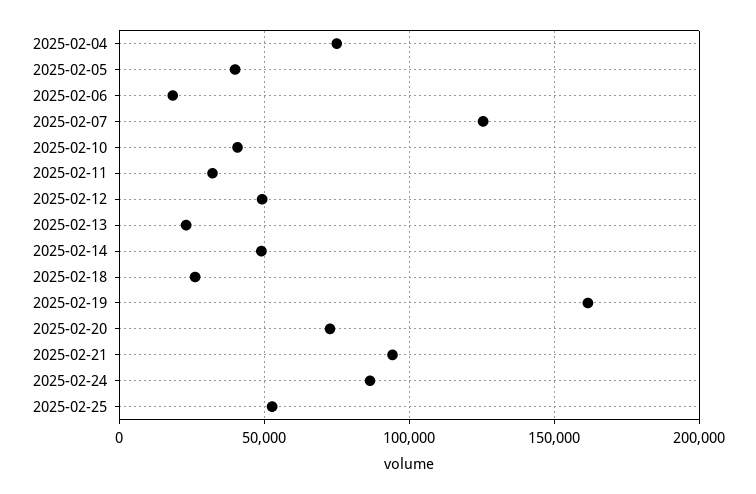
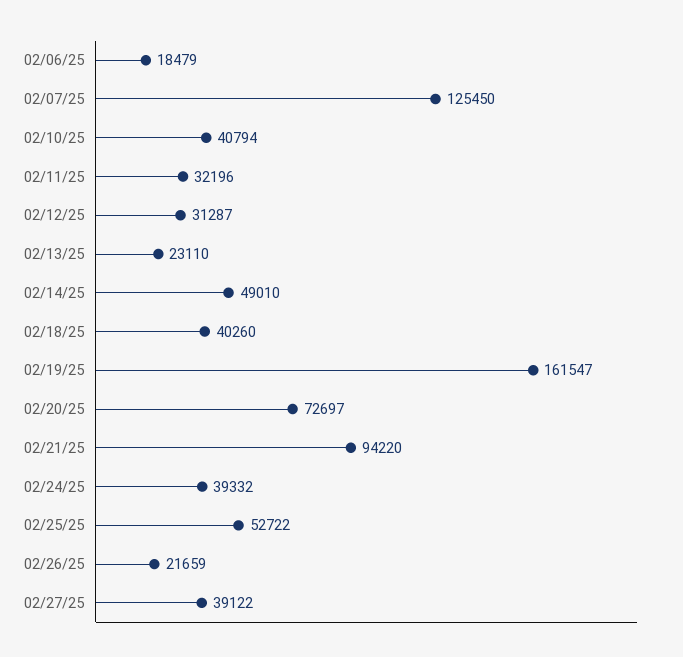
2025-02-04: 75000 -> none
2025-02-05: 40000 -> none
2025-02-12: 50000 -> 31287
2025-02-18: 25000 -> 40260
2025-02-24: 85000 -> 39332
02/26/25: none -> 21659
02/27/25: none -> 39122

